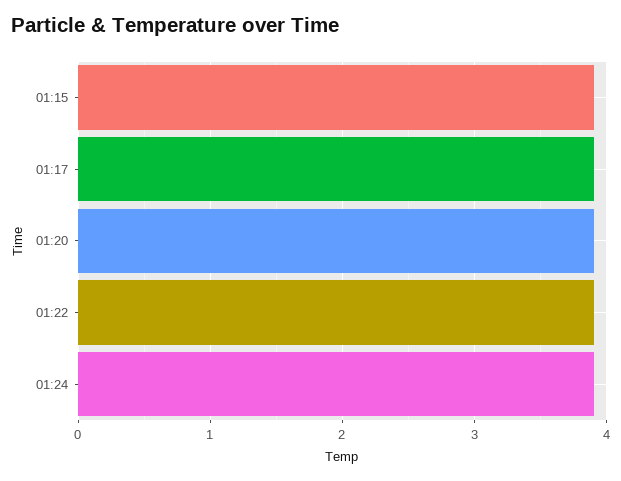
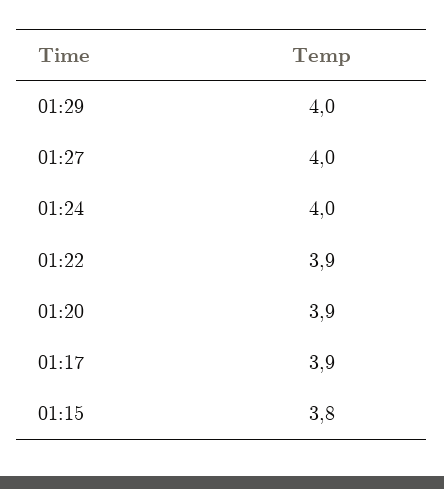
01:15: 3.9 -> 3.8
01:24: 3.9 -> 4
01:29: none -> 4
01:27: none -> 4

